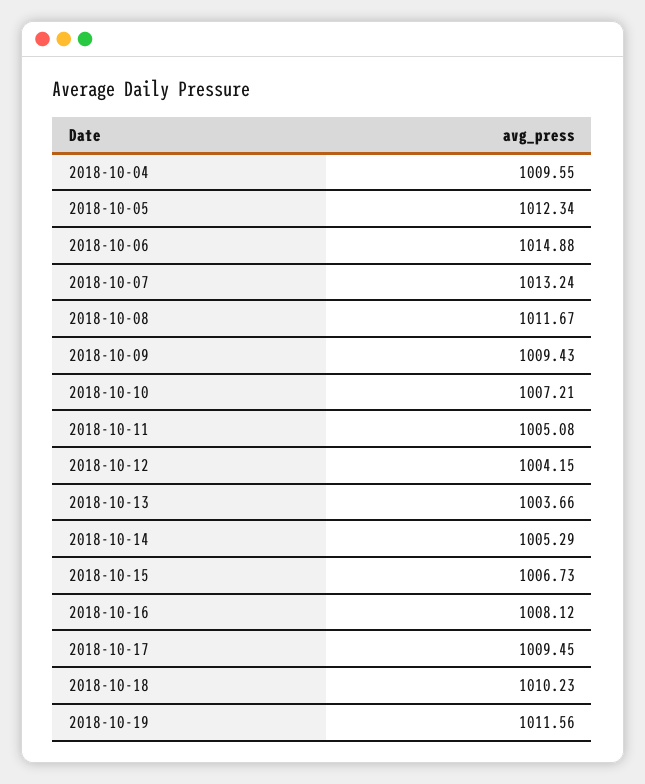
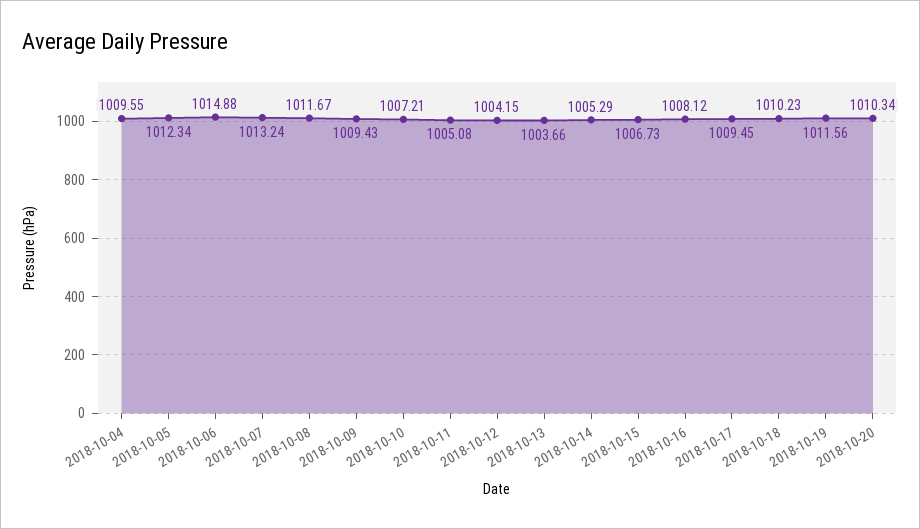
2018-10-20: none -> 1010.34

